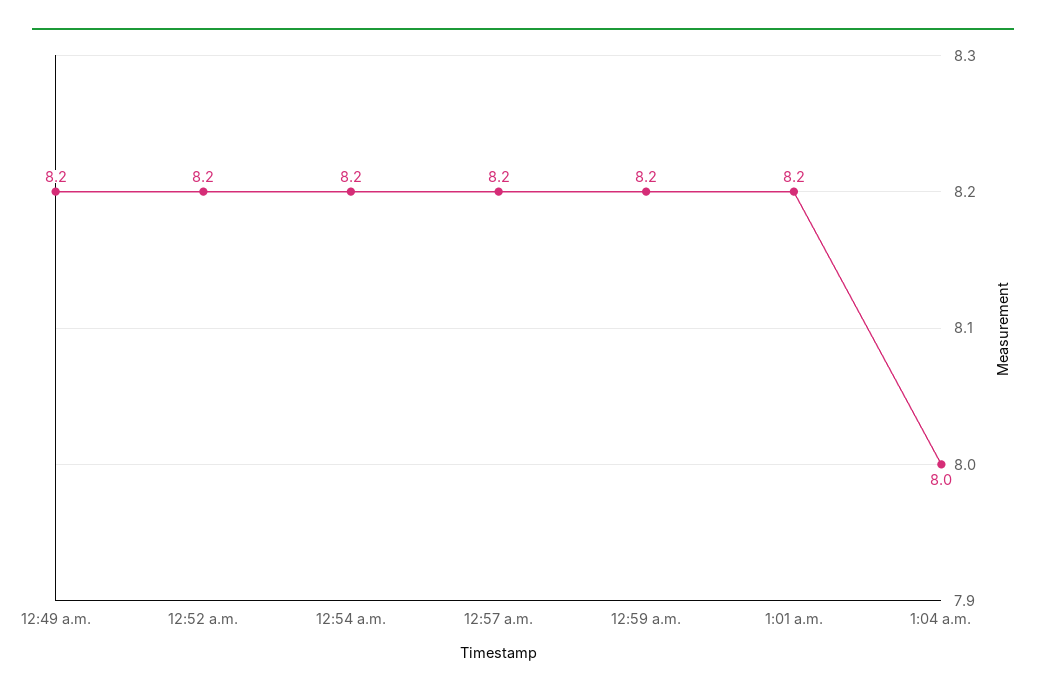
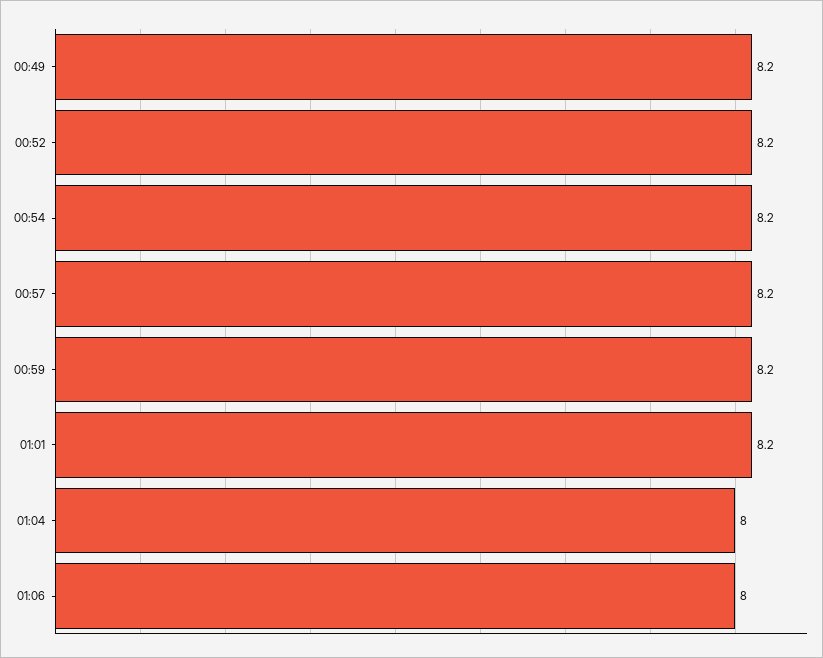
01:06: none -> 8

